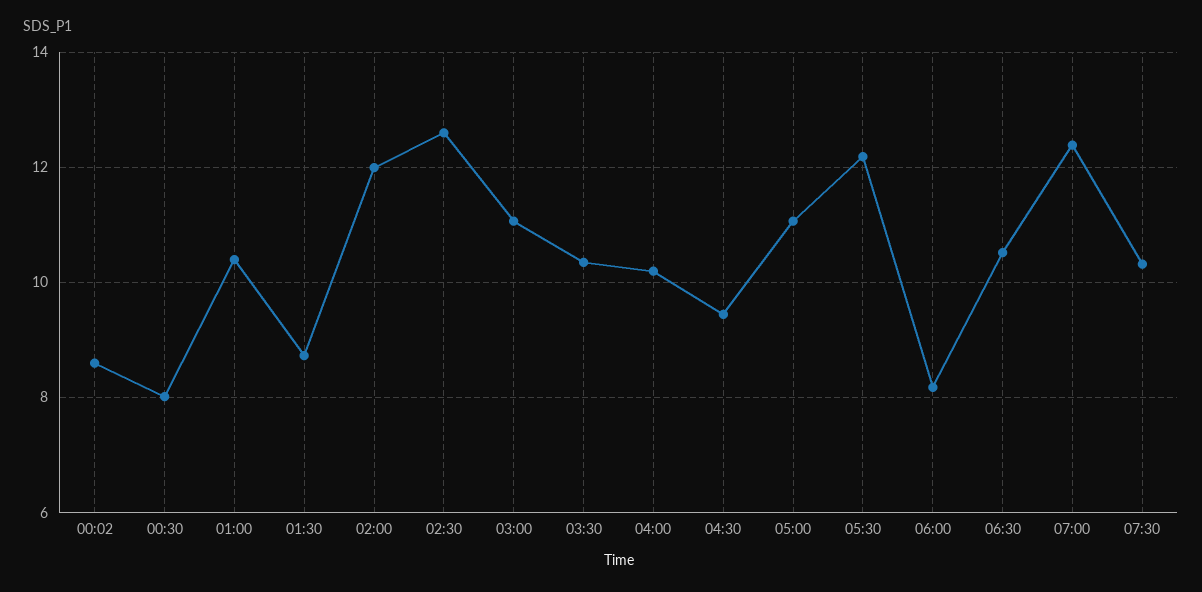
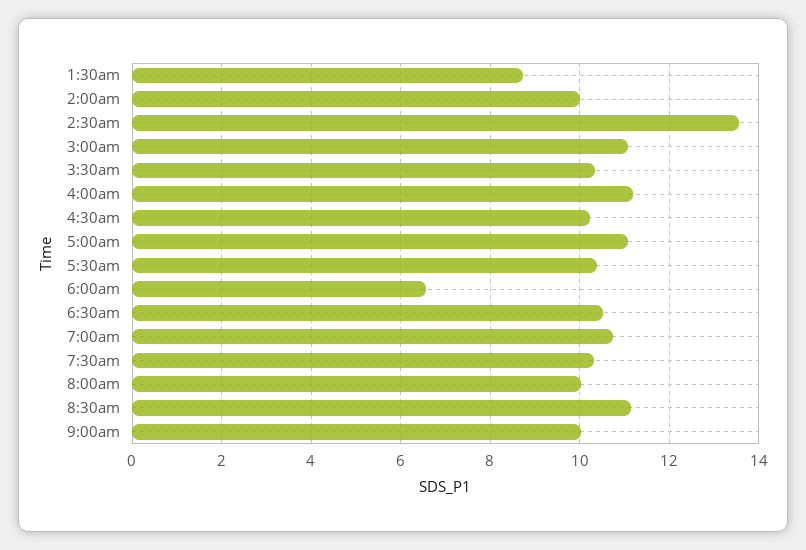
00:02: 8.6 -> none
00:30: 8 -> none
01:00: 10.4 -> none
02:00: 12 -> 10
02:30: 12.6 -> 13.6
04:00: 10.2 -> 11.2
04:30: 9.4 -> 10.2
05:30: 12.2 -> 10.4
06:00: 8.2 -> 6.6
07:00: 12.4 -> 10.8
8:00am: none -> 10
8:30am: none -> 11.2
9:00am: none -> 10

